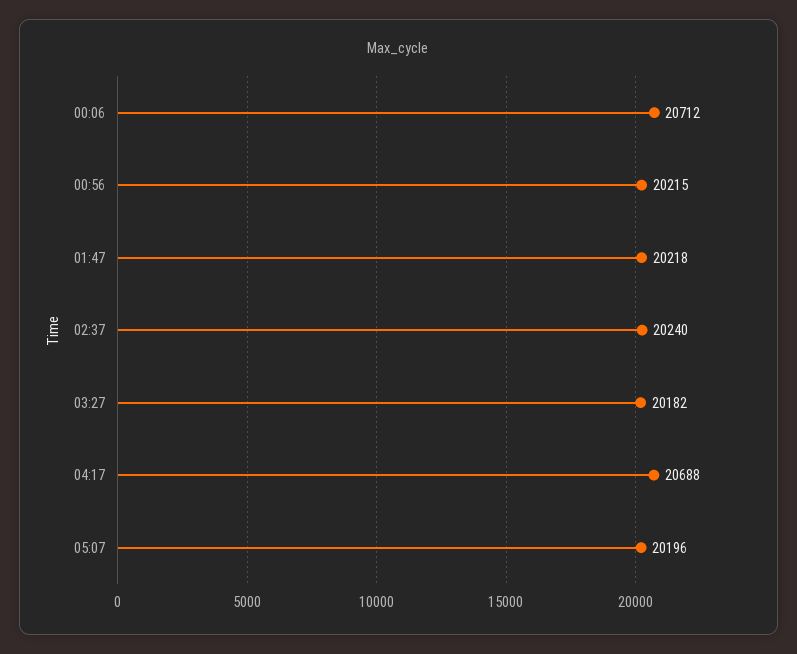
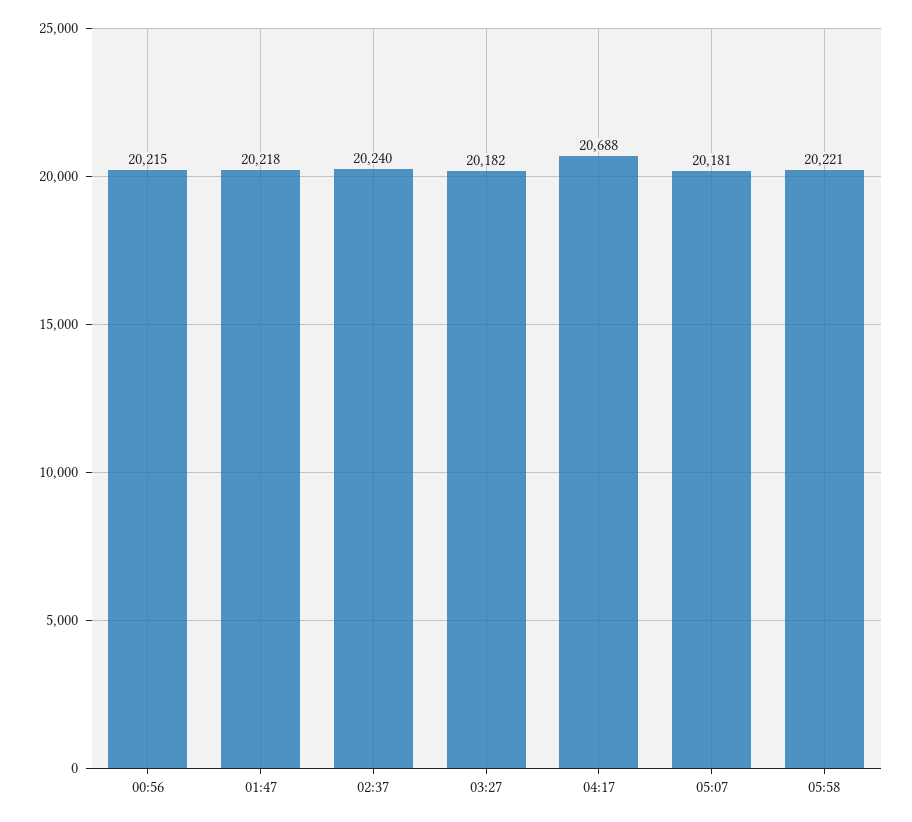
00:06: 20712 -> none
05:07: 20196 -> 20181
05:58: none -> 20221

